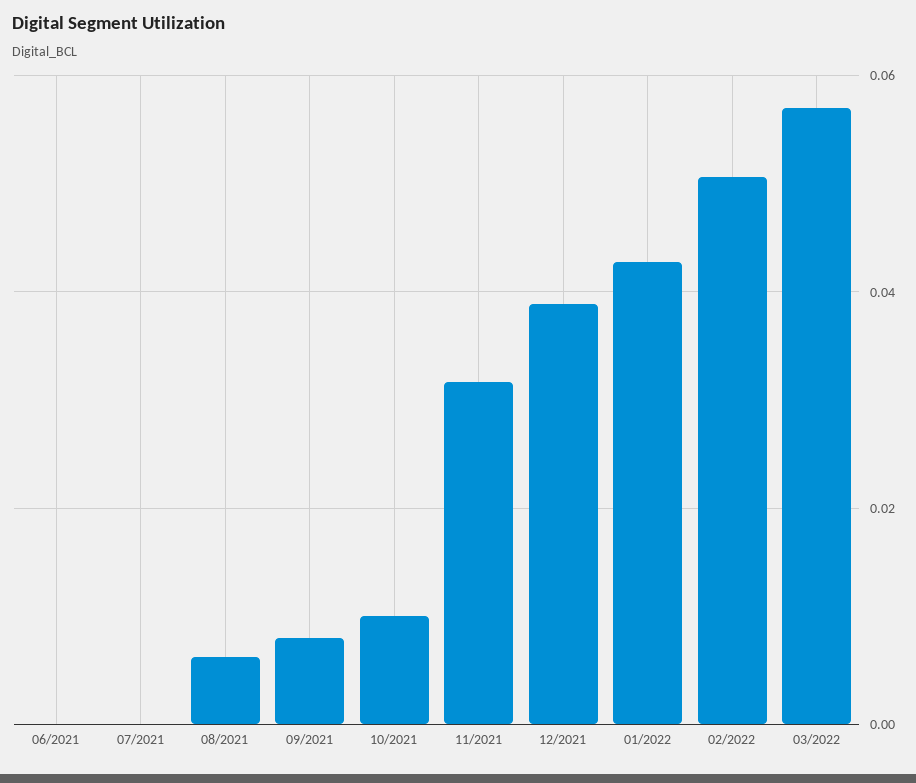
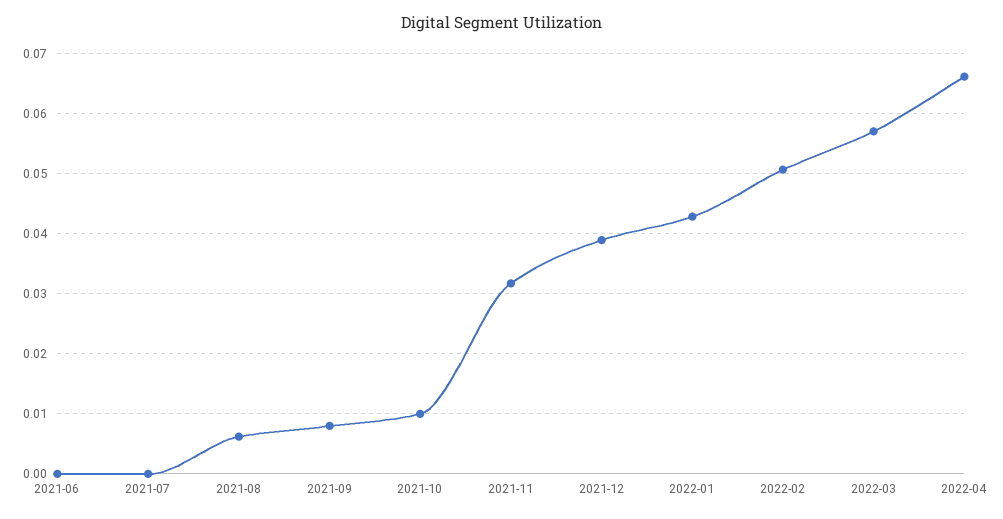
2022-04: none -> 0.066

